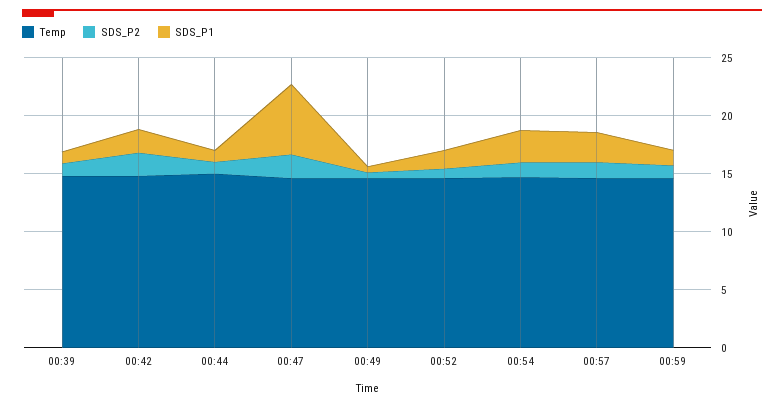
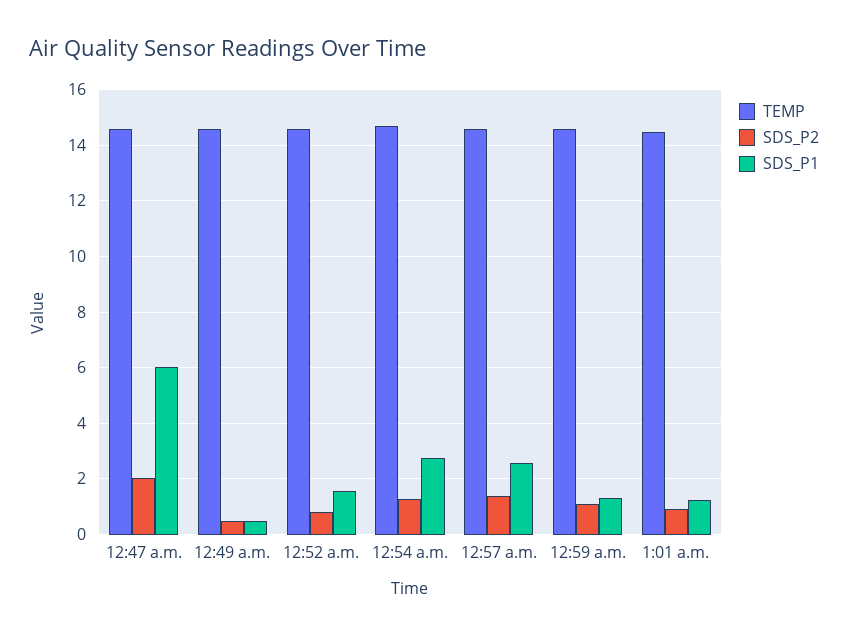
Temp, 00:39: 15 -> none
SDS_P2, 00:39: 1 -> none
SDS_P1, 00:39: 1 -> none
Temp, 00:42: 15 -> none
SDS_P2, 00:42: 2 -> none
SDS_P1, 00:42: 2 -> none
Temp, 00:44: 15 -> none
SDS_P2, 00:44: 1 -> none
SDS_P1, 00:44: 1 -> none
Temp, 1:01 a.m.: none -> 14.5
SDS_P2, 1:01 a.m.: none -> 1
SDS_P1, 1:01 a.m.: none -> 1.25

